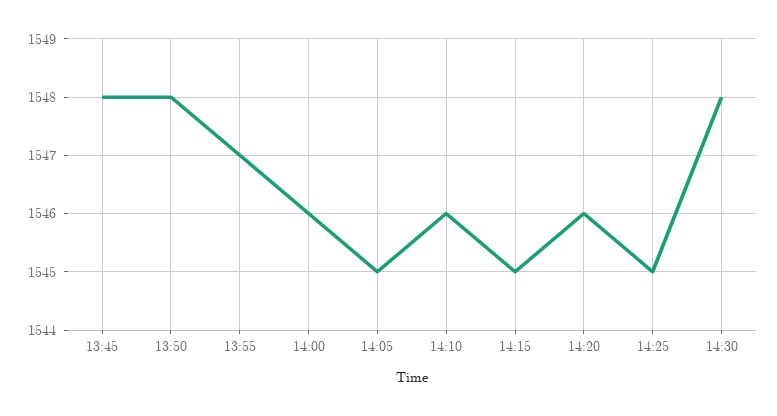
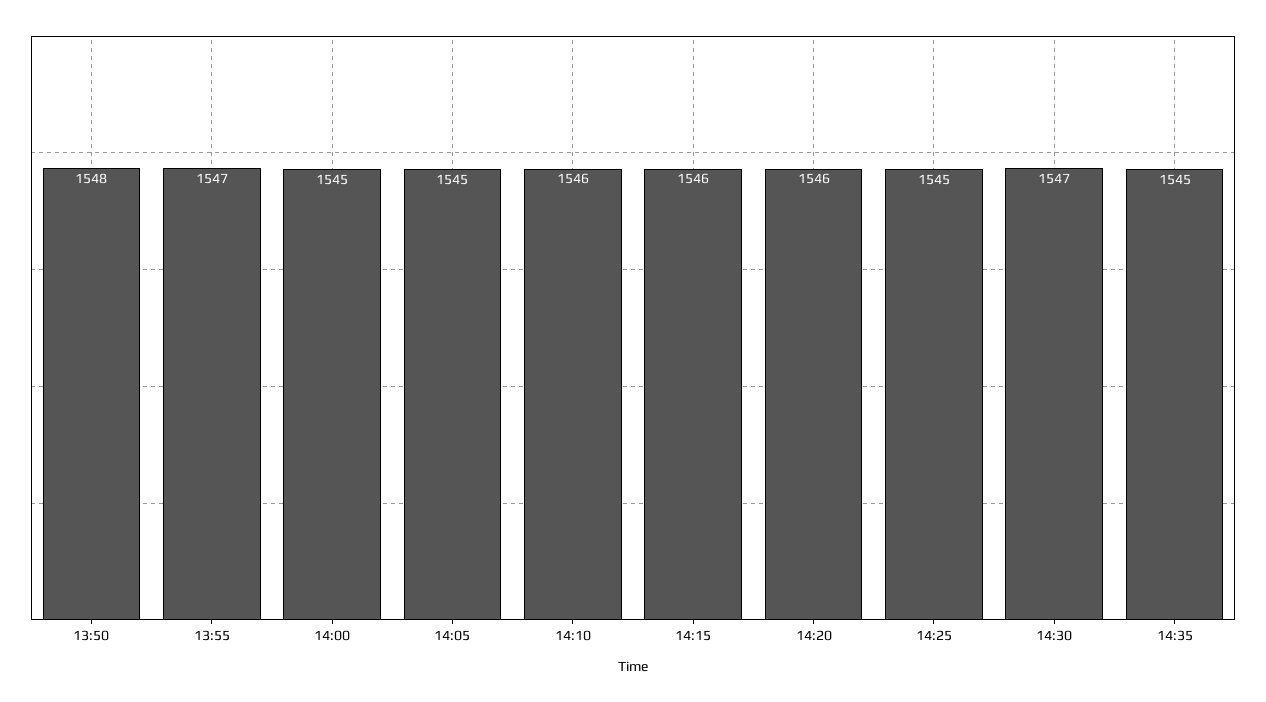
13:45: 1548 -> none
14:00: 1546 -> 1545
14:15: 1545 -> 1546
14:30: 1548 -> 1547
14:35: none -> 1545

